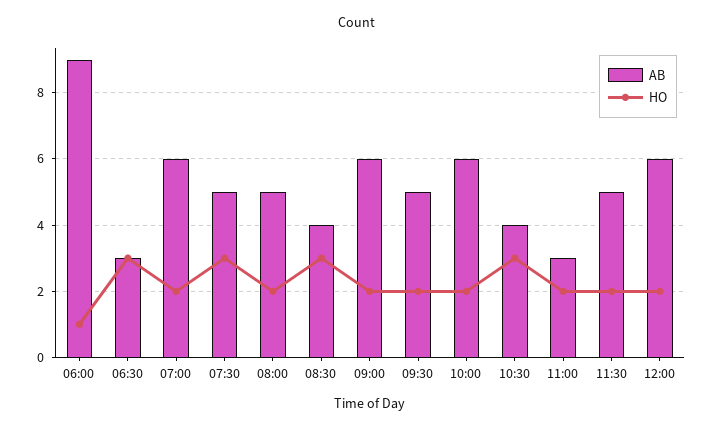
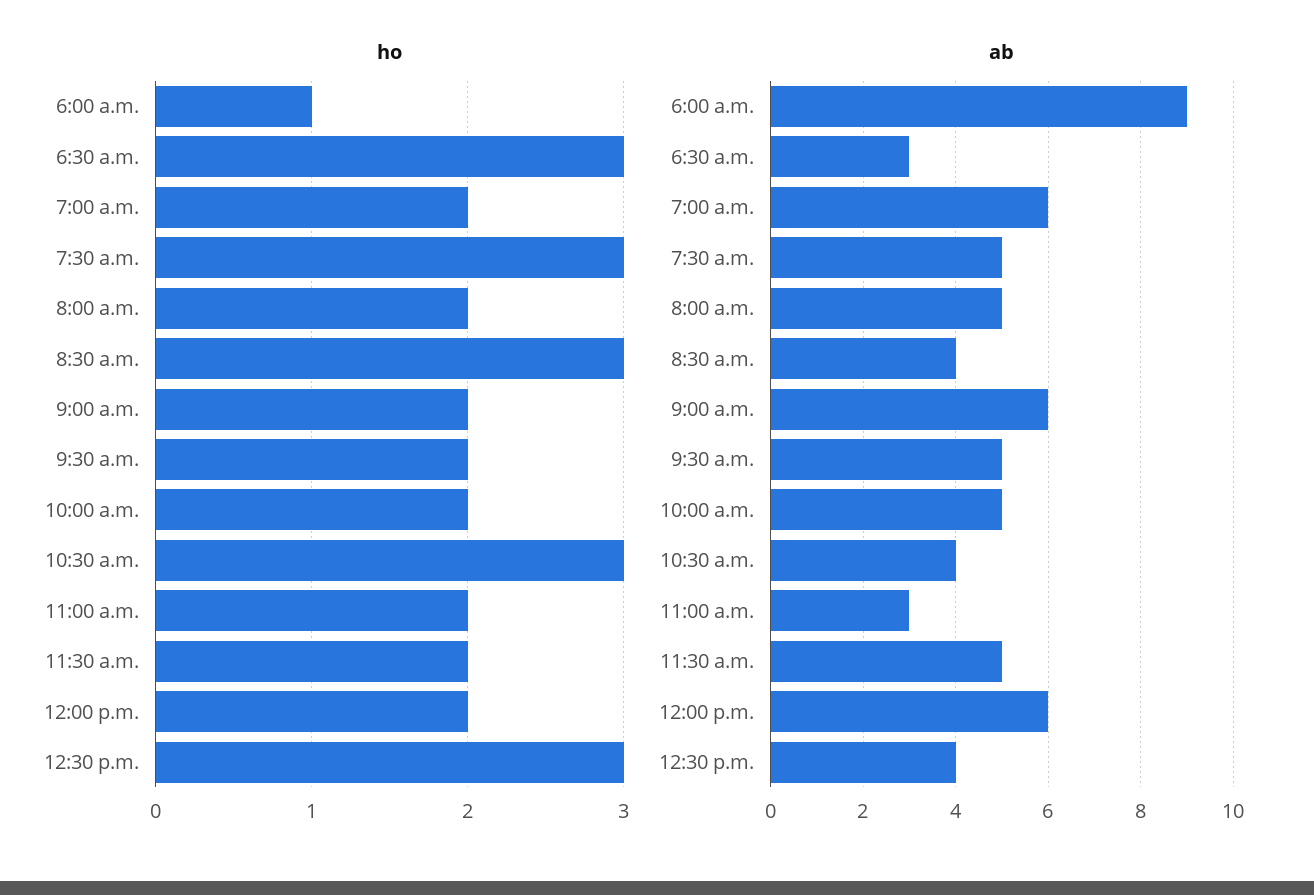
AB, 10:00: 6 -> 5
HO, 12:30 p.m.: none -> 3
AB, 12:30 p.m.: none -> 4

